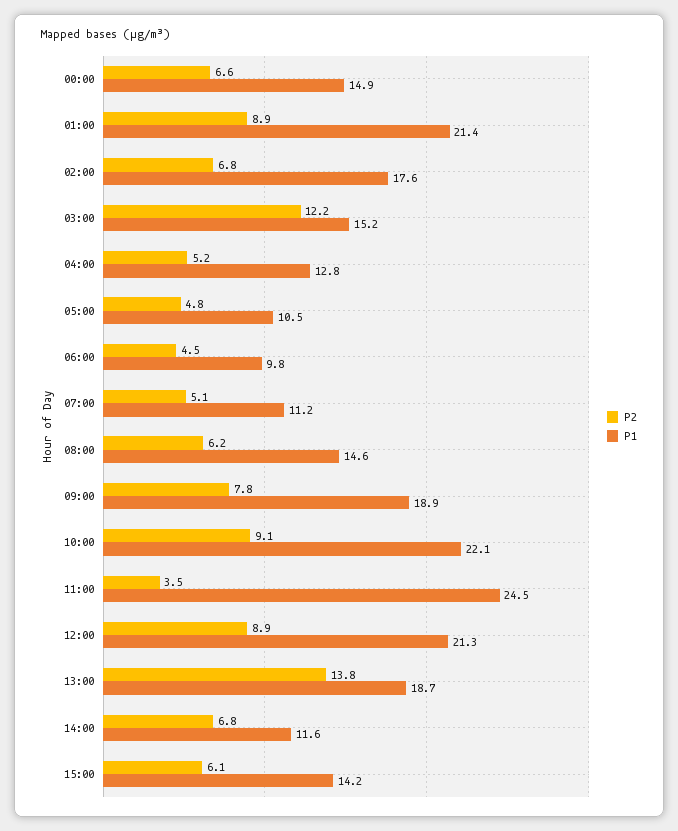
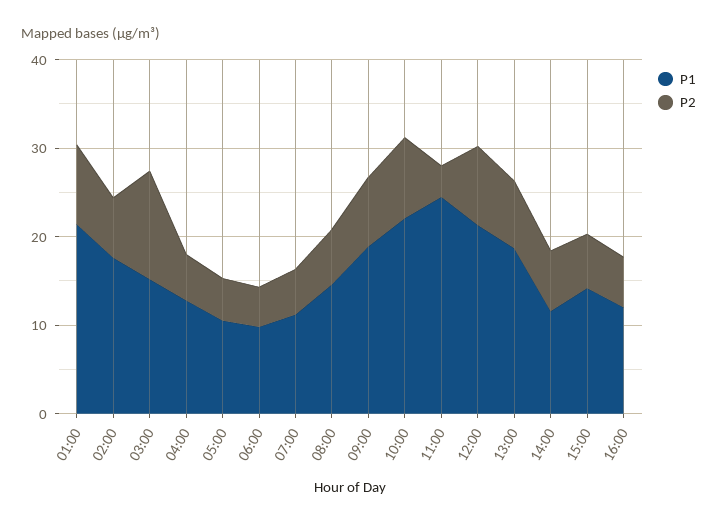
P2, 00:00: 6.6 -> none
P1, 00:00: 14.9 -> none
P2, 13:00: 13.8 -> 8
P1, 16:00: none -> 12
P2, 16:00: none -> 6

